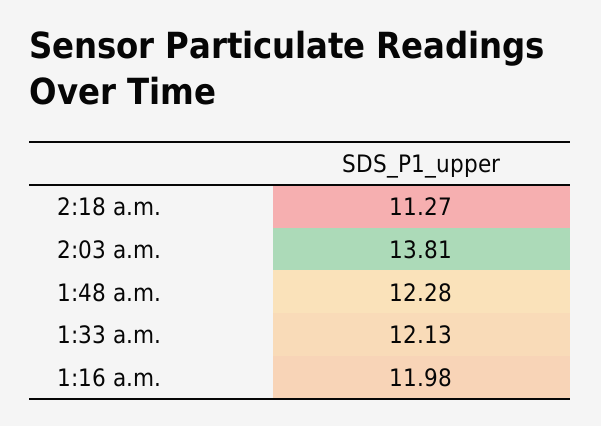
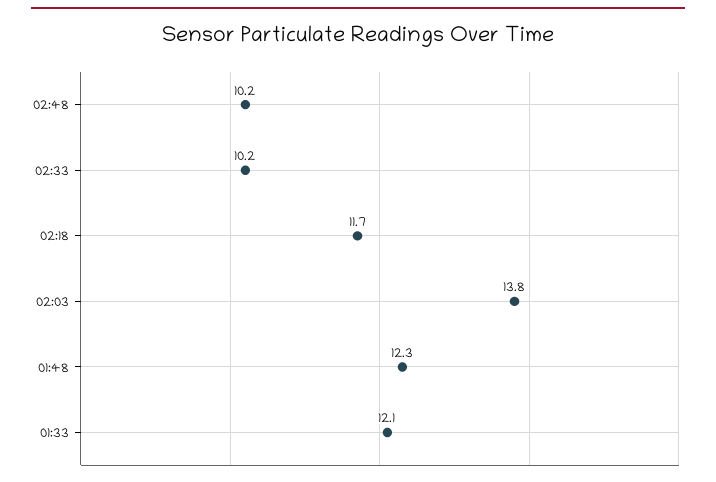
2:18 a.m.: 11.27 -> 11.7
1:16 a.m.: 11.98 -> none
02:48: none -> 10.2
02:33: none -> 10.2

